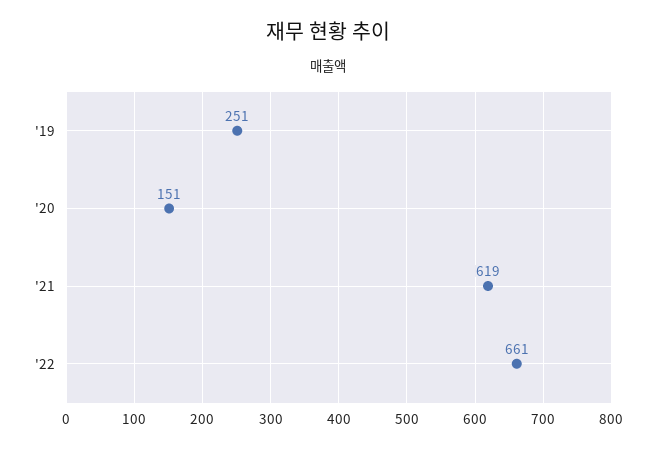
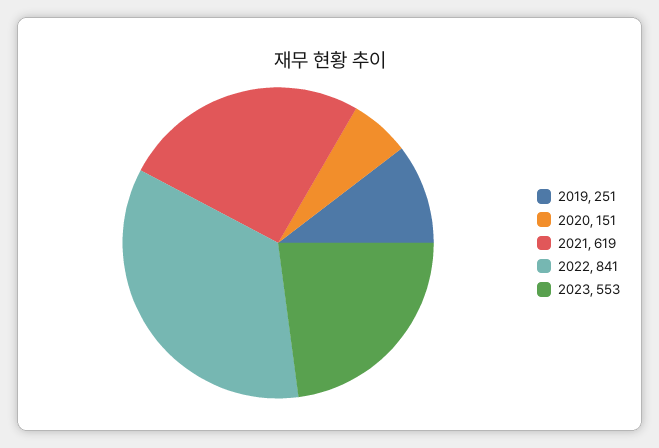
'22: 661 -> 841
2023: none -> 553

